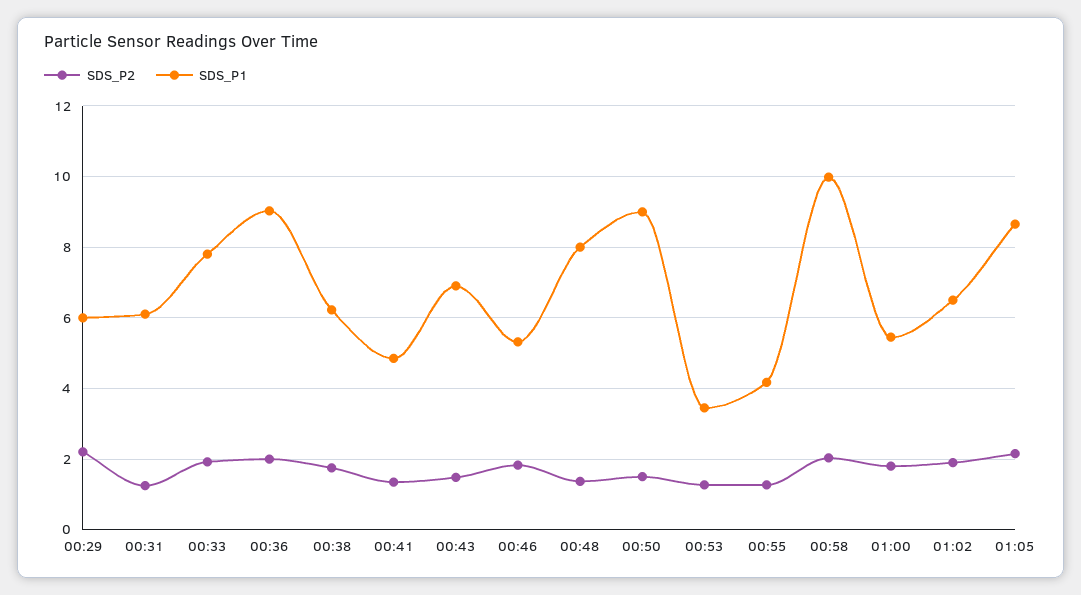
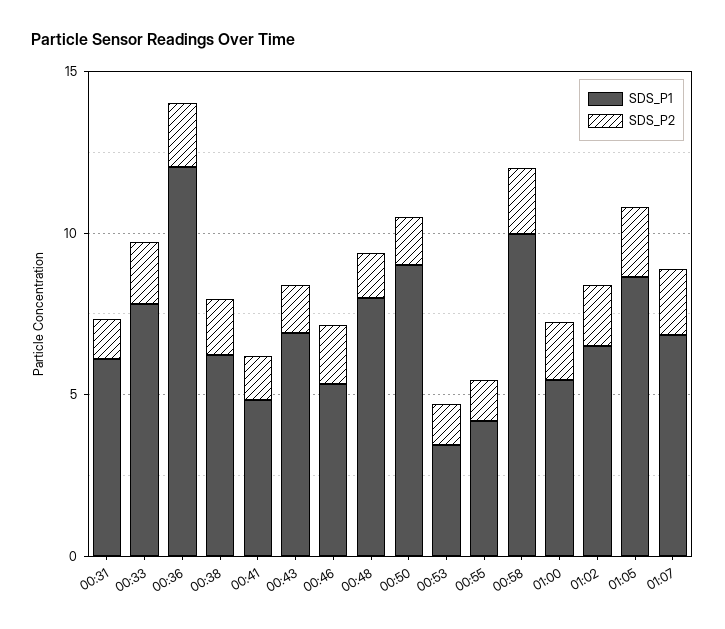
SDS_P2, 00:29: 2.2 -> none
SDS_P1, 00:29: 6 -> none
SDS_P1, 00:36: 9 -> 12
SDS_P1, 01:07: none -> 7
SDS_P2, 01:07: none -> 2

